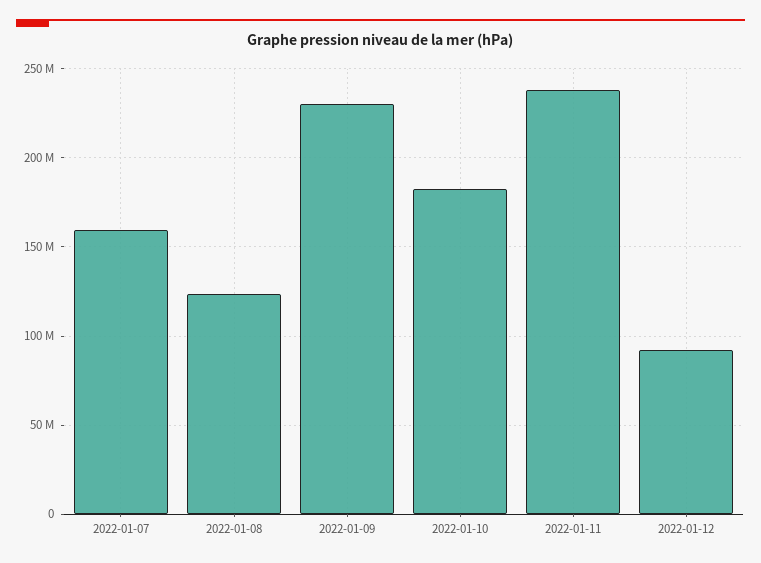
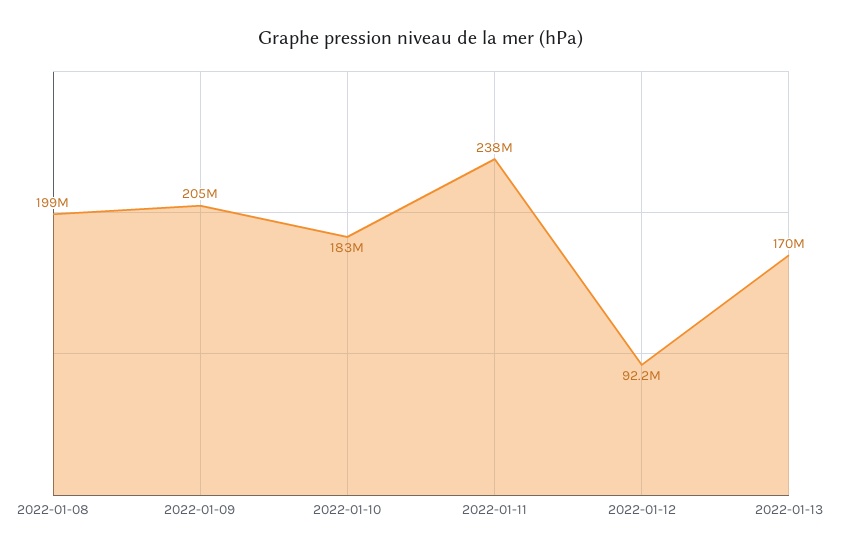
2022-01-07: 160000000 -> none
2022-01-08: 125000000 -> 199000000
2022-01-09: 230000000 -> 205000000
2022-01-13: none -> 170000000

